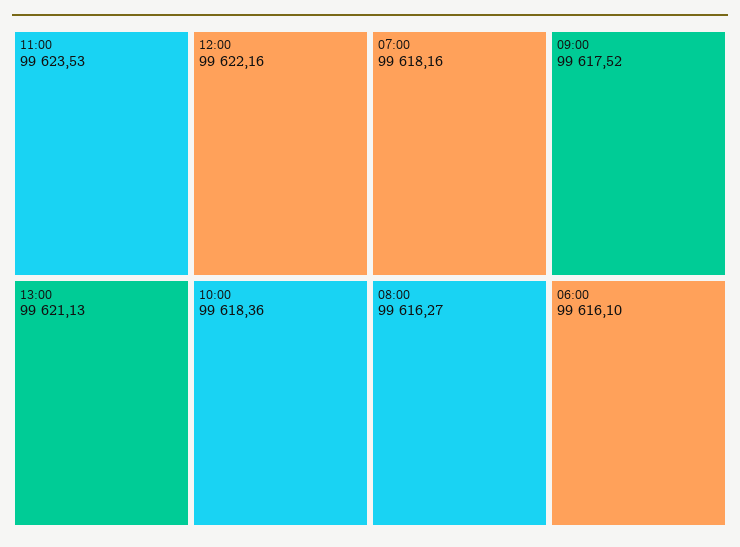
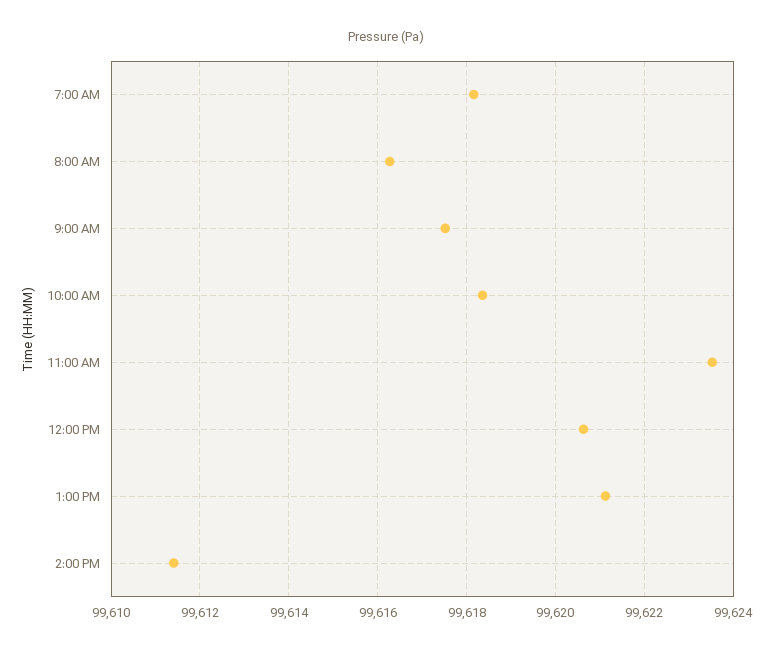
12:00: 99622.16 -> 99620.6
06:00: 99616.1 -> none
2:00 PM: none -> 99611.4

